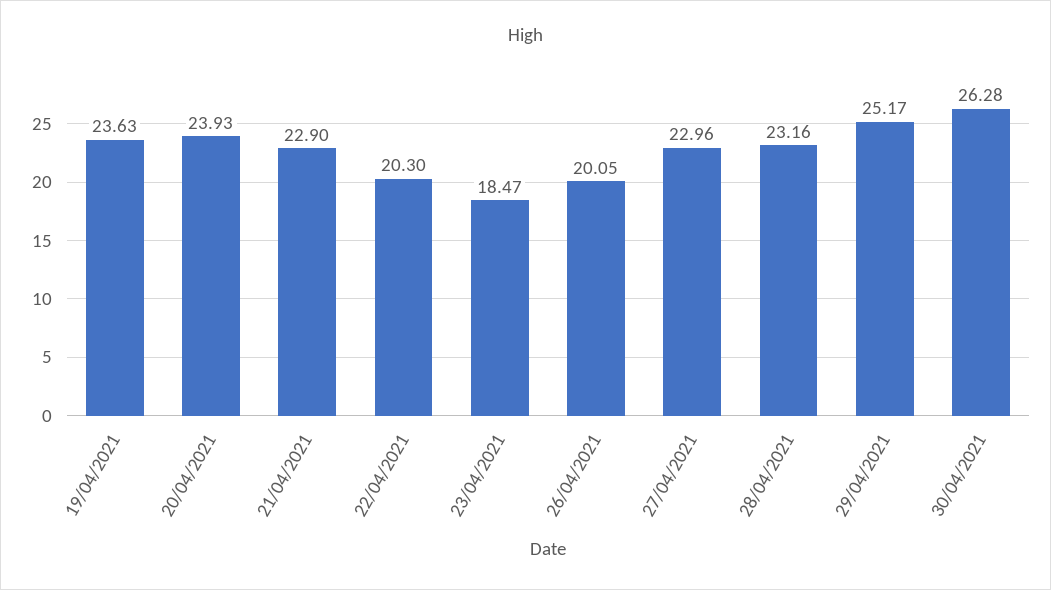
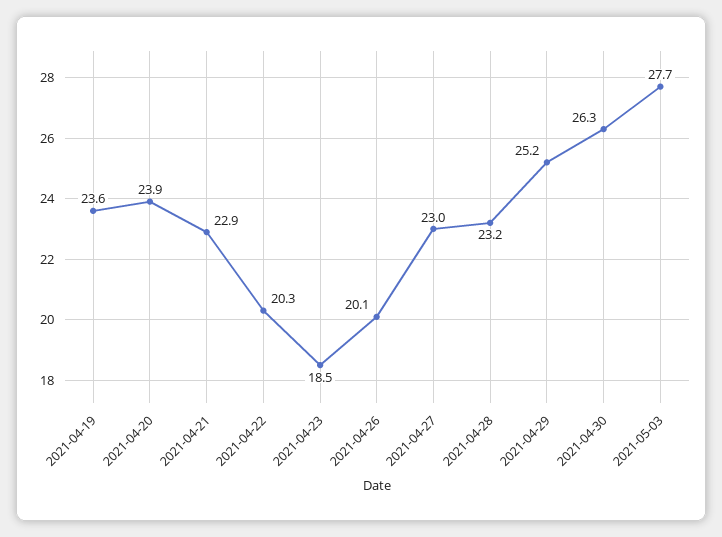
2021-05-03: none -> 27.7

